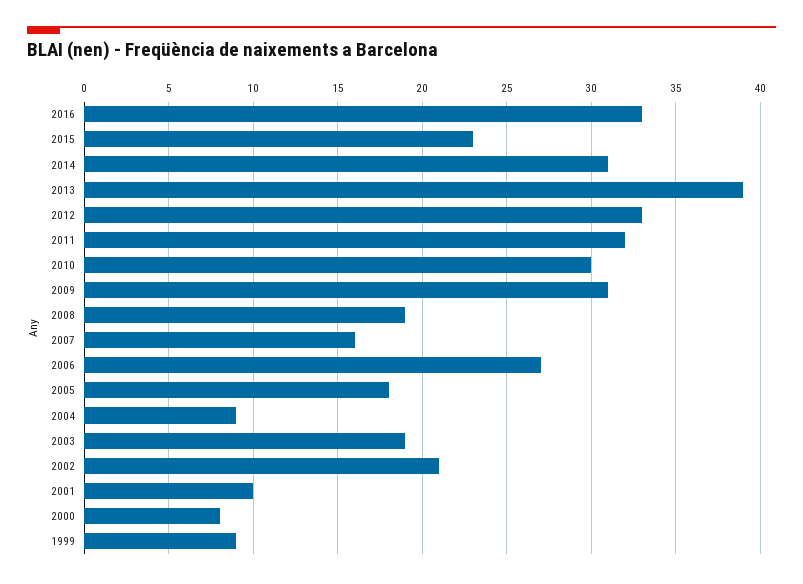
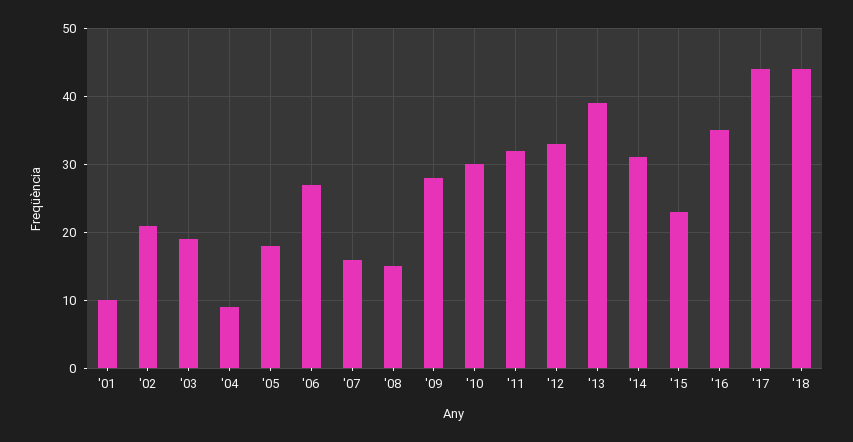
2016: 33 -> 35
2009: 31 -> 28
2008: 19 -> 15
2000: 8 -> none
1999: 9 -> none
'17: none -> 44
'18: none -> 44

